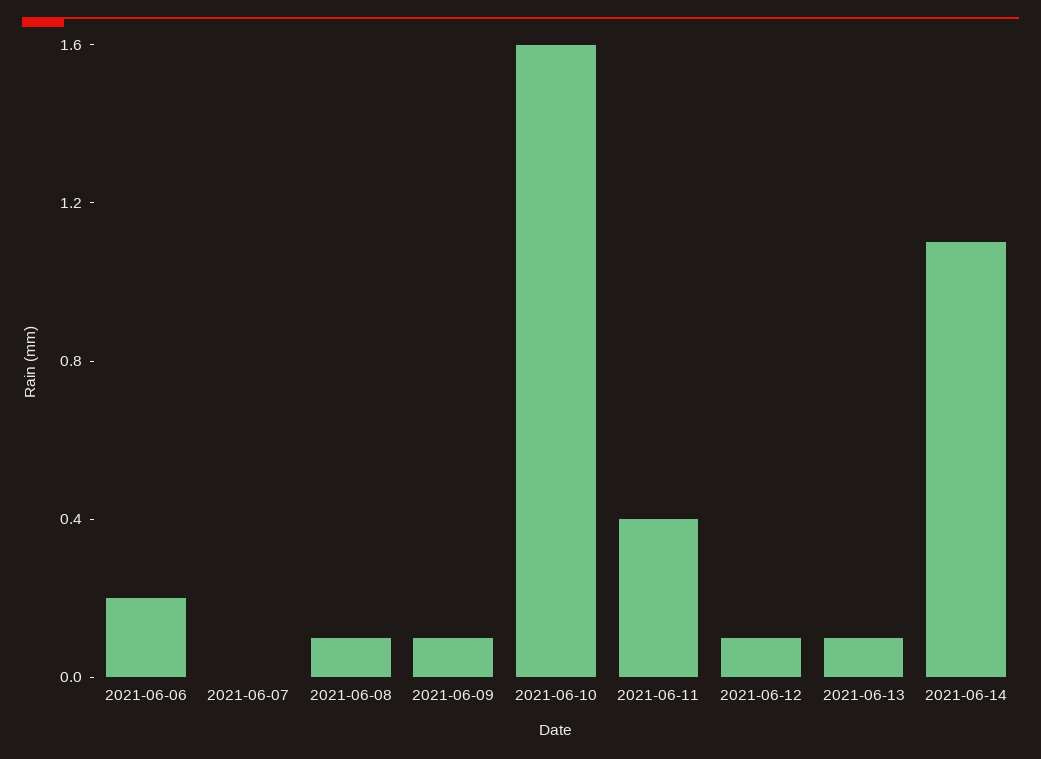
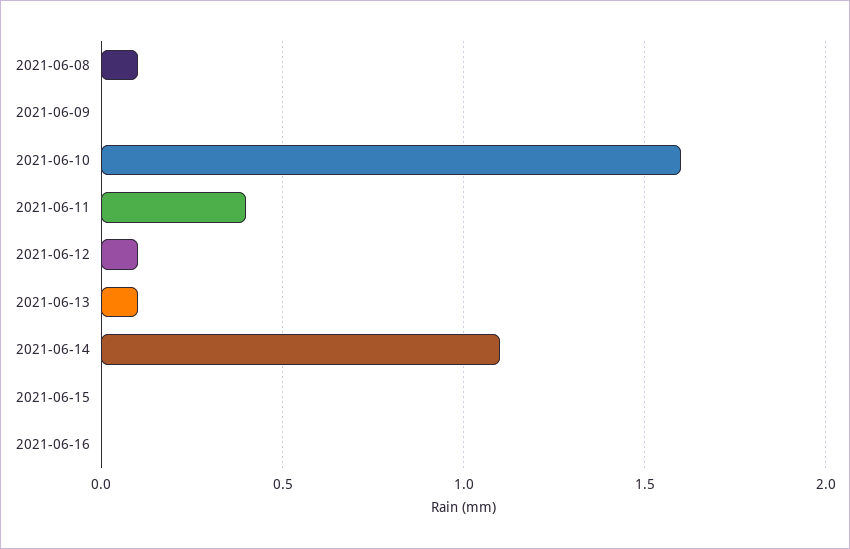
2021-06-06: 0.2 -> none
2021-06-07: 0 -> none
2021-06-09: 0.1 -> 0
2021-06-15: none -> 0
2021-06-16: none -> 0

